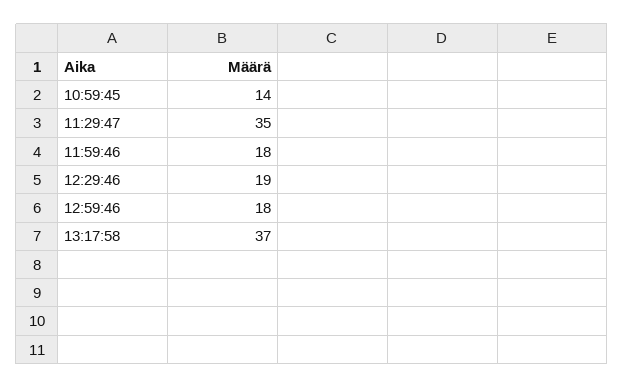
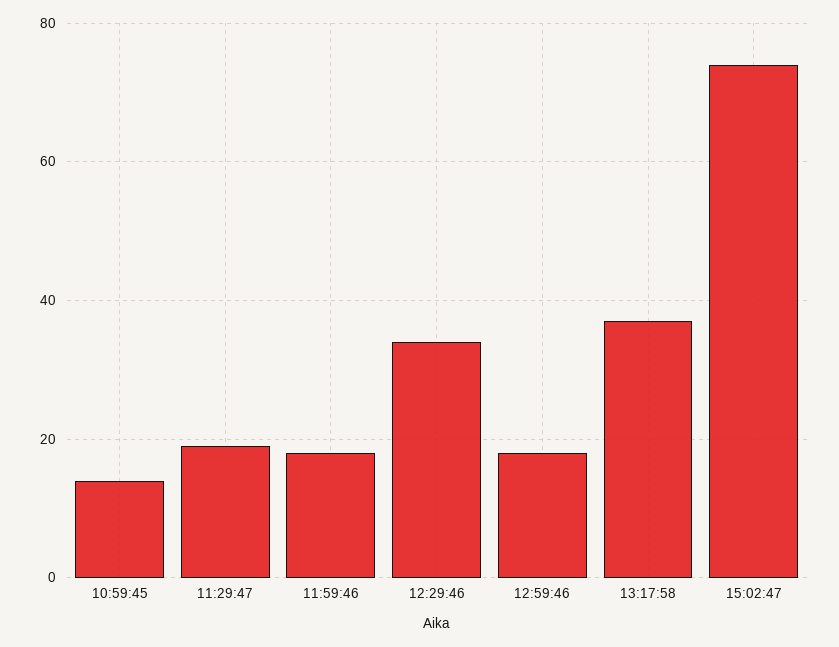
11:29:47: 35 -> 20
12:29:46: 19 -> 35
15:02:47: none -> 75

